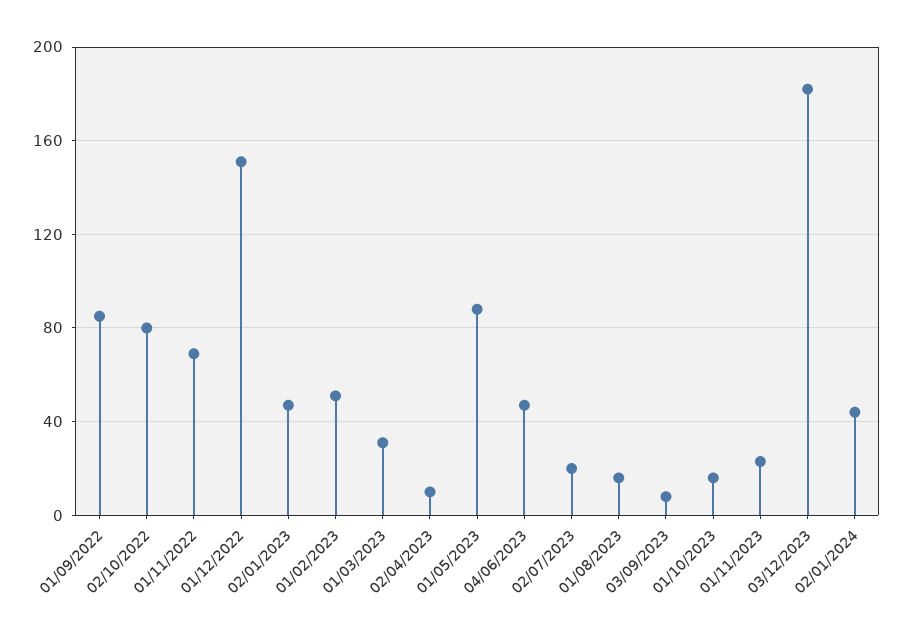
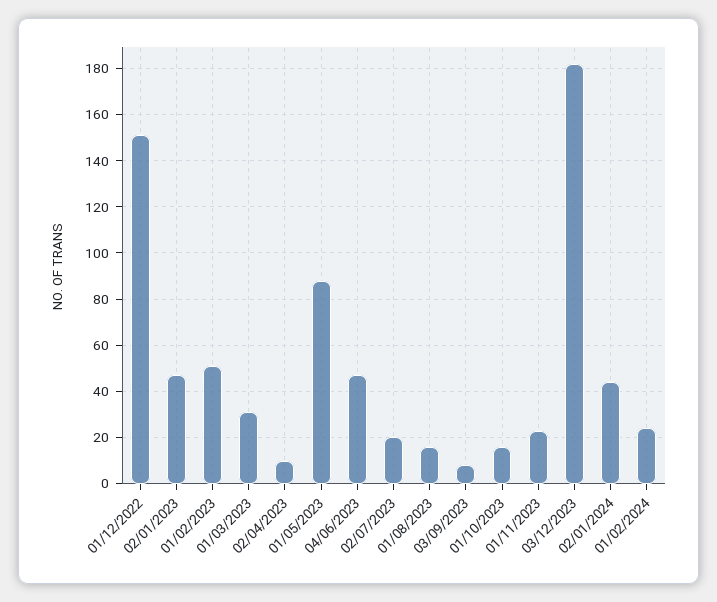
01/09/2022: 85 -> none
02/10/2022: 80 -> none
01/11/2022: 70 -> none
01/02/2024: none -> 25

